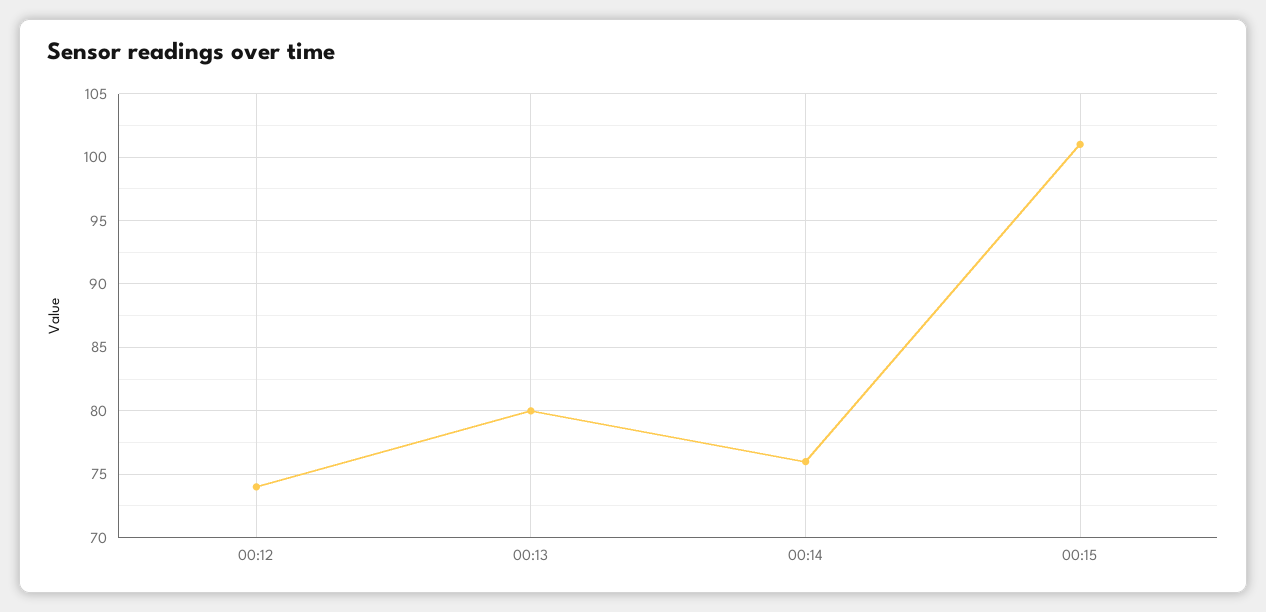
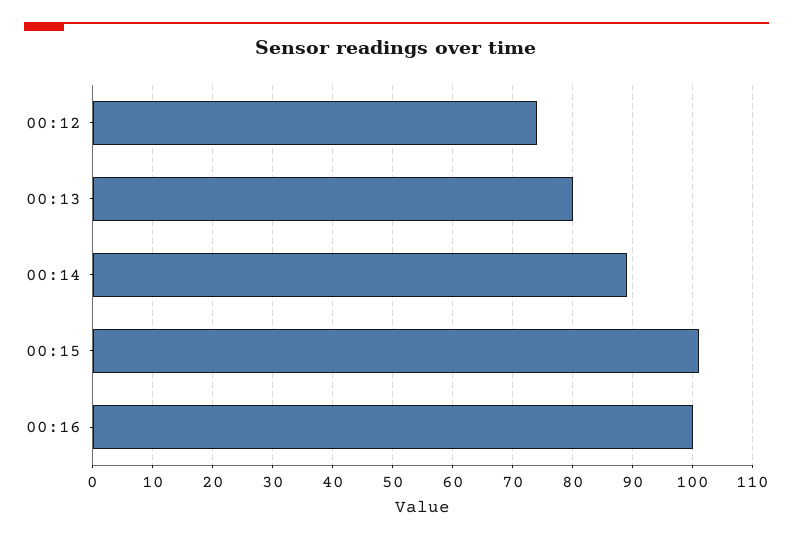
00:14: 76 -> 90
00:16: none -> 100

